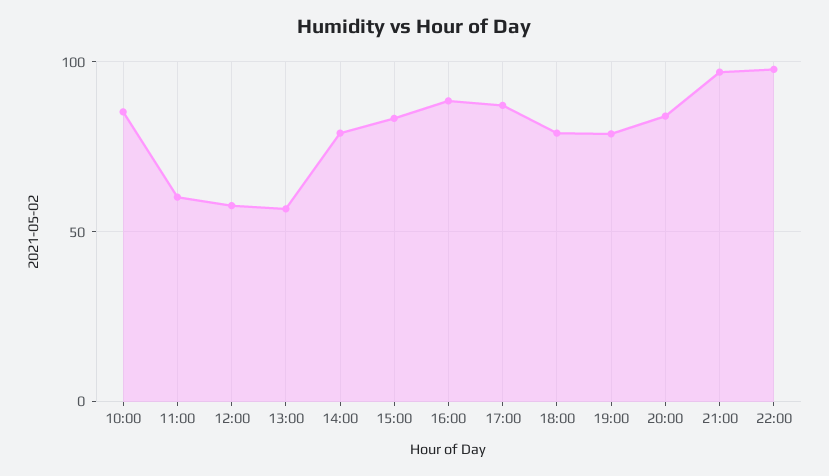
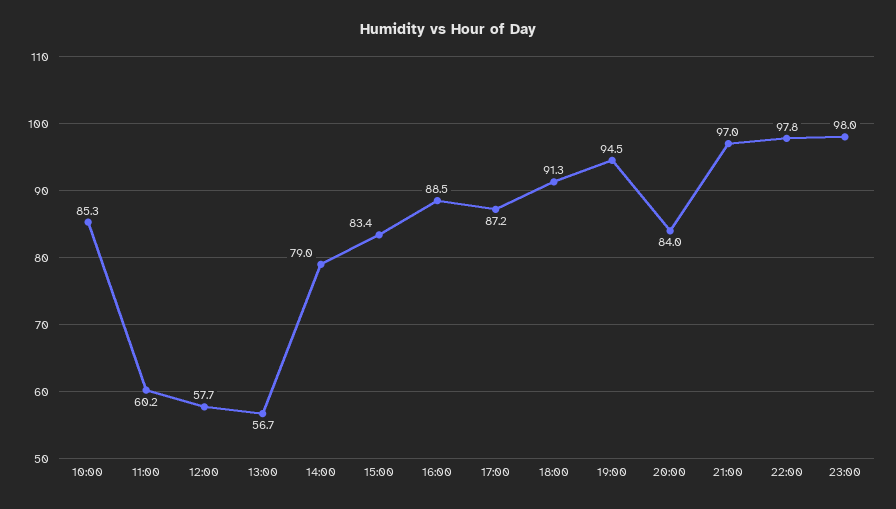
18:00: 80 -> 91.3
19:00: 80 -> 94.5
23:00: none -> 98

